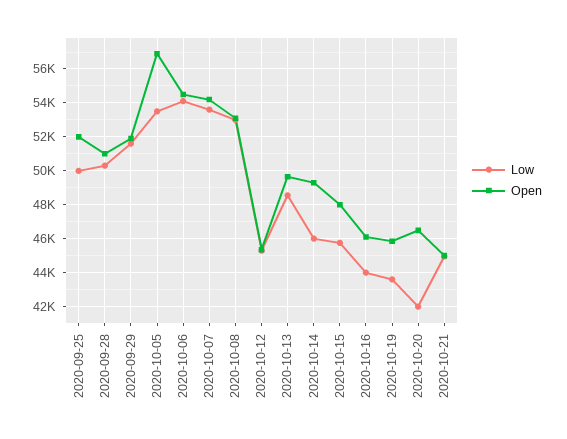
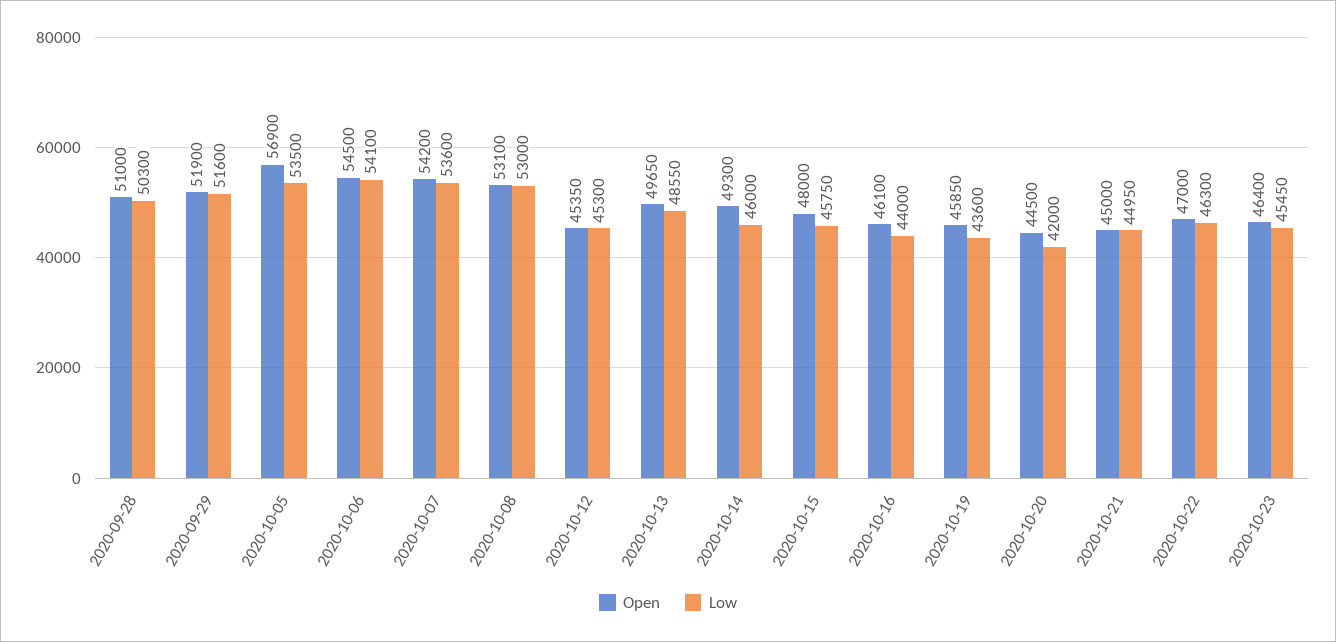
Low, 2020-09-25: 50000 -> none
Open, 2020-09-25: 52000 -> none
Open, 2020-10-20: 46500 -> 44500
Open, 2020-10-22: none -> 47000
Low, 2020-10-22: none -> 46300
Open, 2020-10-23: none -> 46400
Low, 2020-10-23: none -> 45450

